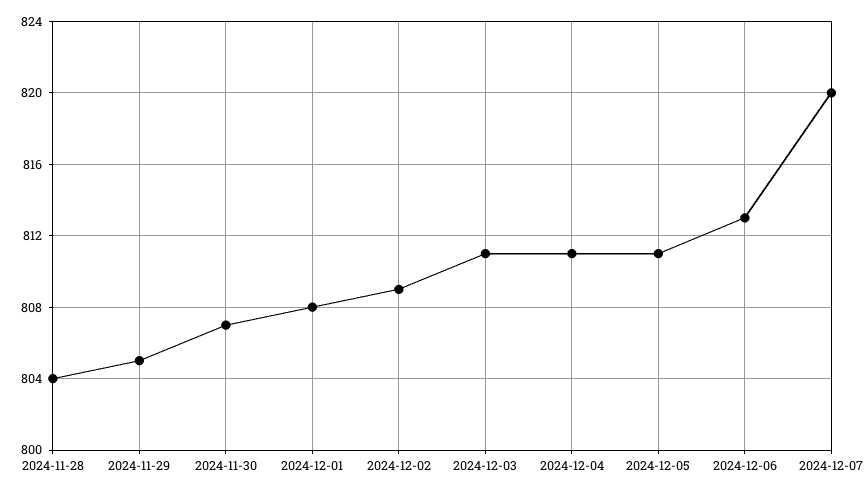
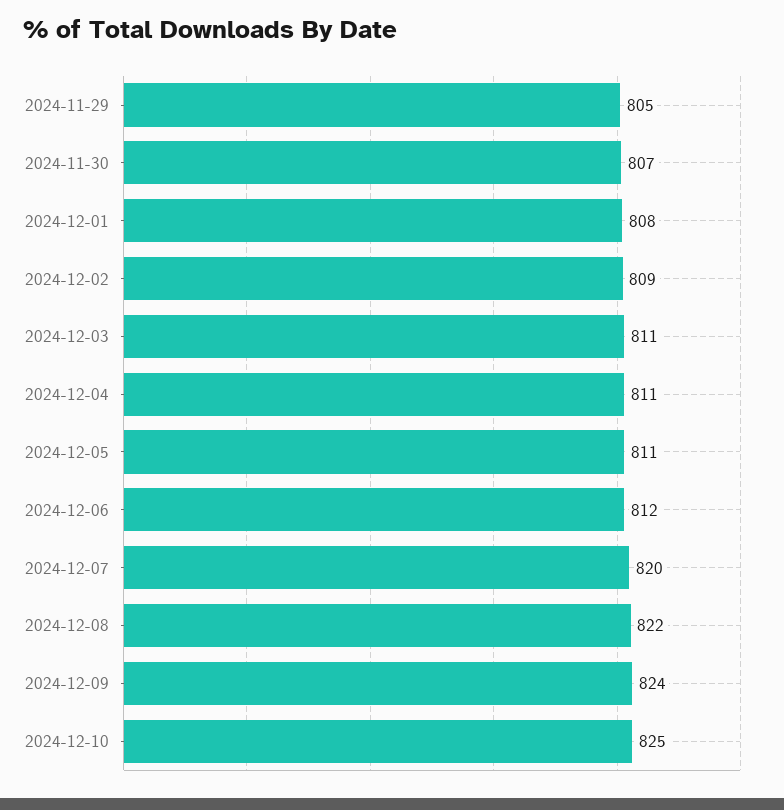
2024-11-28: 804 -> none
2024-12-06: 813 -> 812
2024-12-08: none -> 822
2024-12-09: none -> 824
2024-12-10: none -> 825

